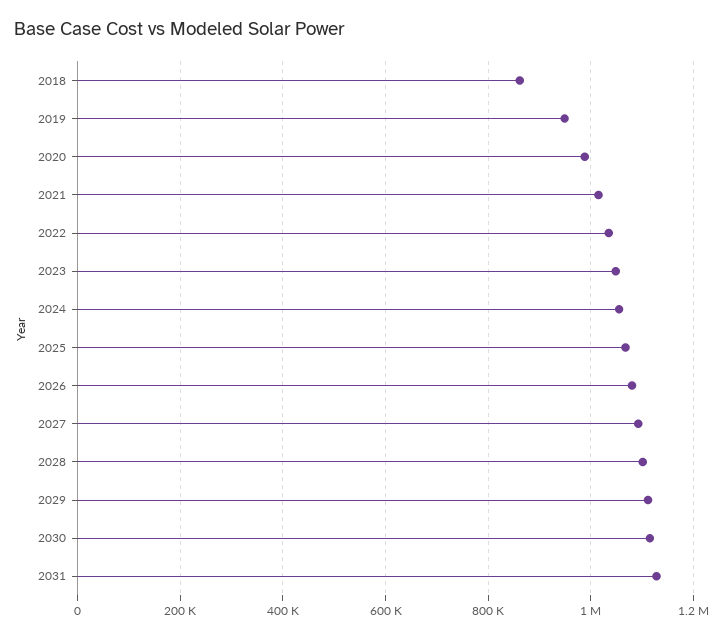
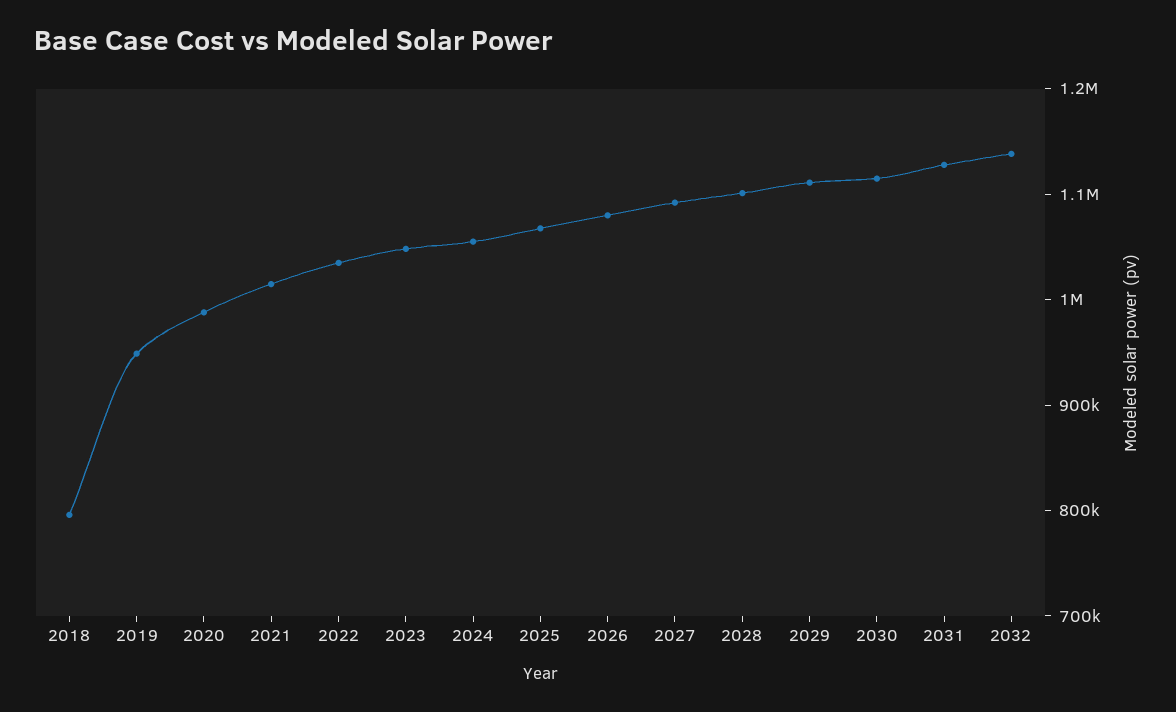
2018: 860000 -> 800000
2032: none -> 1140000

